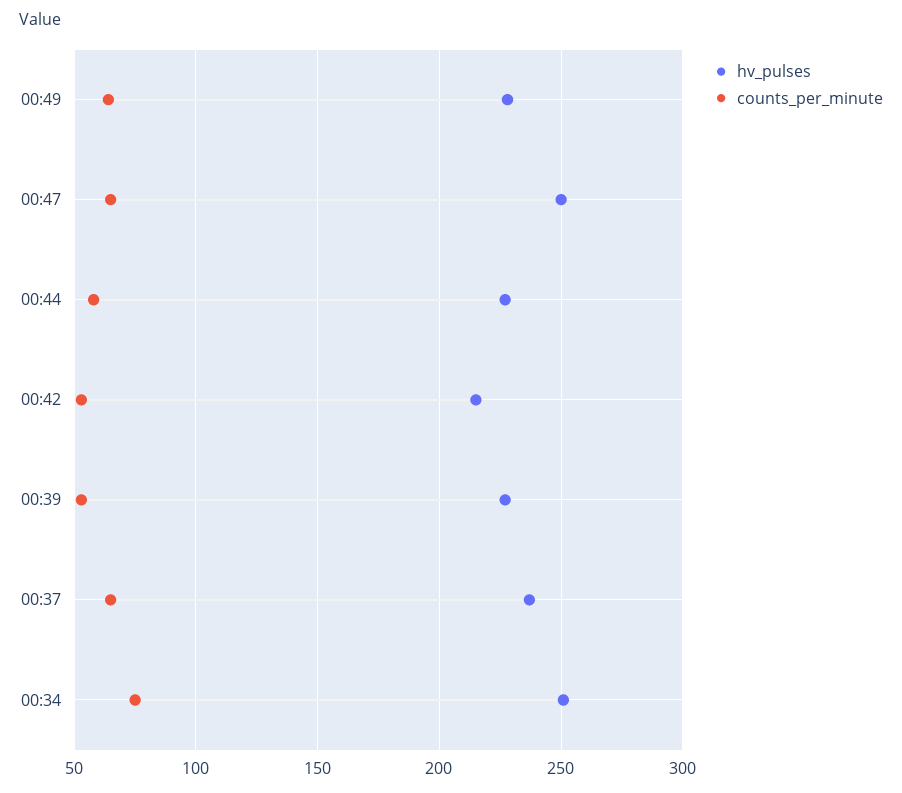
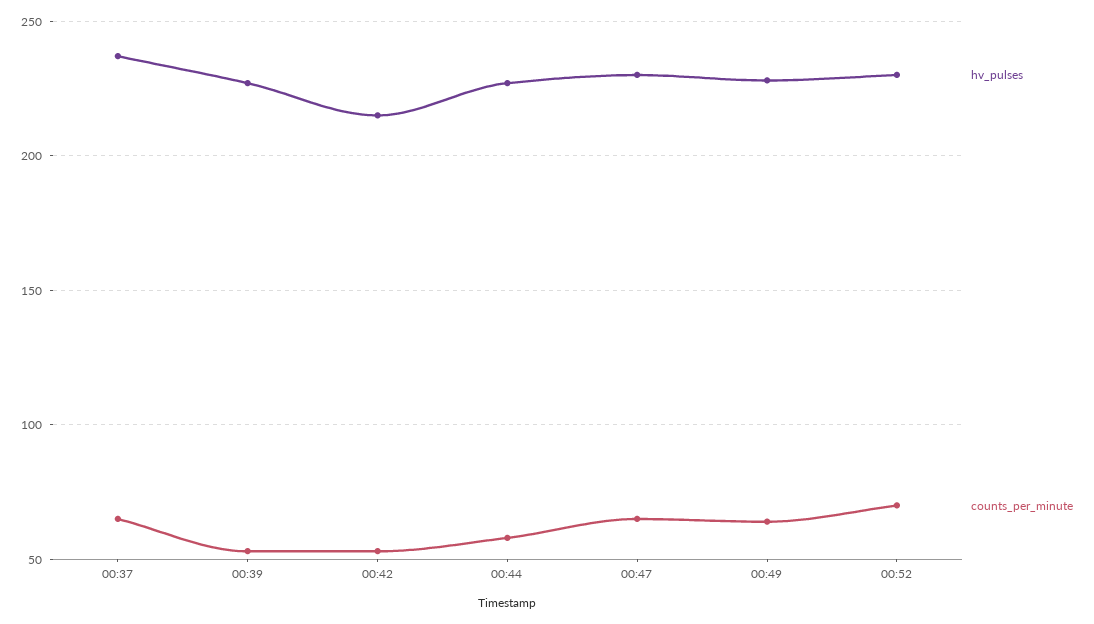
hv_pulses, 00:47: 250 -> 230
hv_pulses, 00:34: 250 -> none
counts_per_minute, 00:34: 75 -> none
hv_pulses, 00:52: none -> 230
counts_per_minute, 00:52: none -> 70

